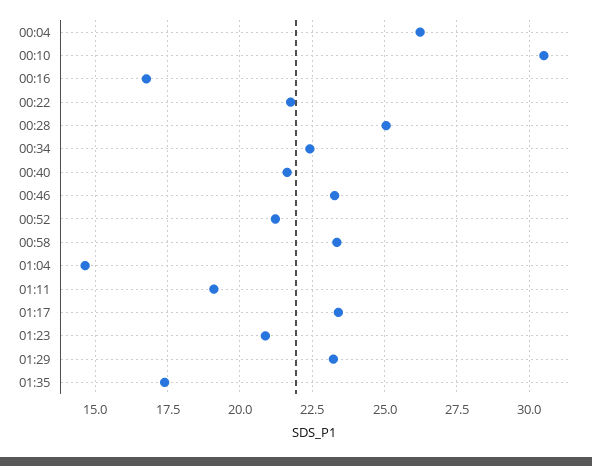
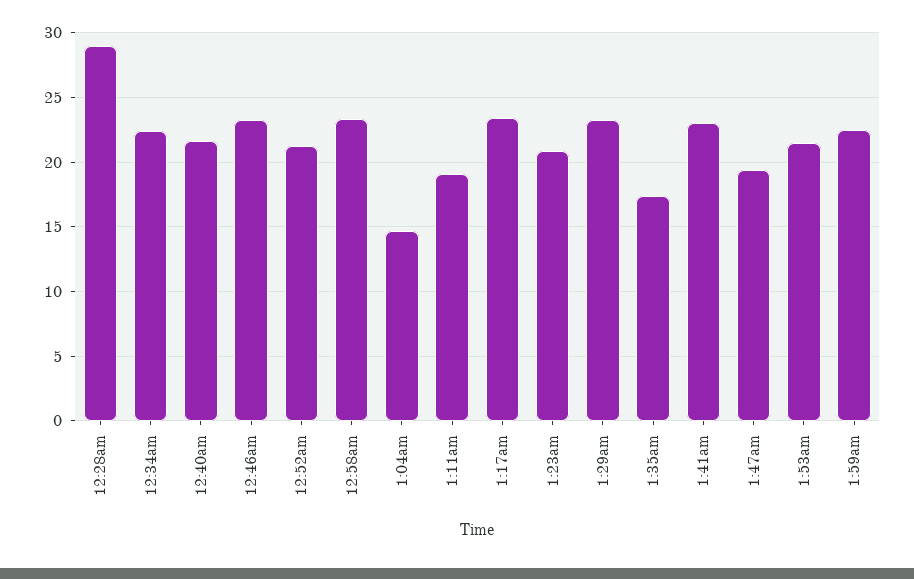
00:04: 26.25 -> none
00:10: 30.5 -> none
00:16: 16.75 -> none
00:22: 21.75 -> none
00:28: 25 -> 29
1:41am: none -> 23
1:47am: none -> 19.5
1:53am: none -> 21.5
1:59am: none -> 22.5

